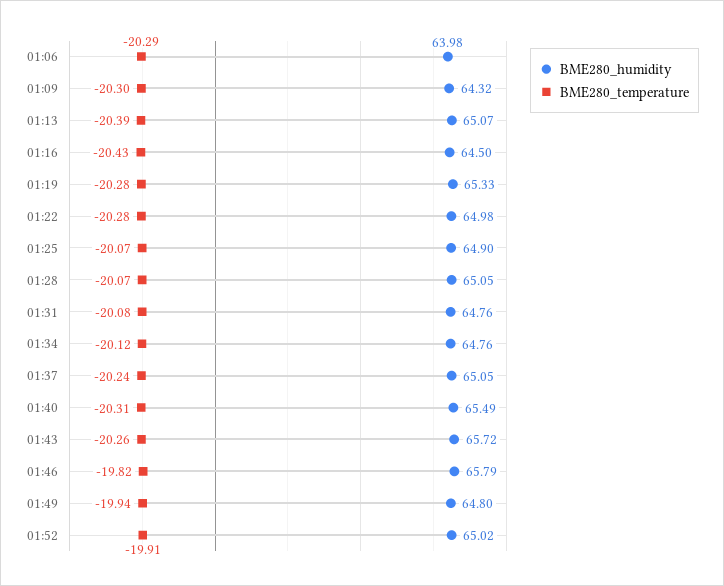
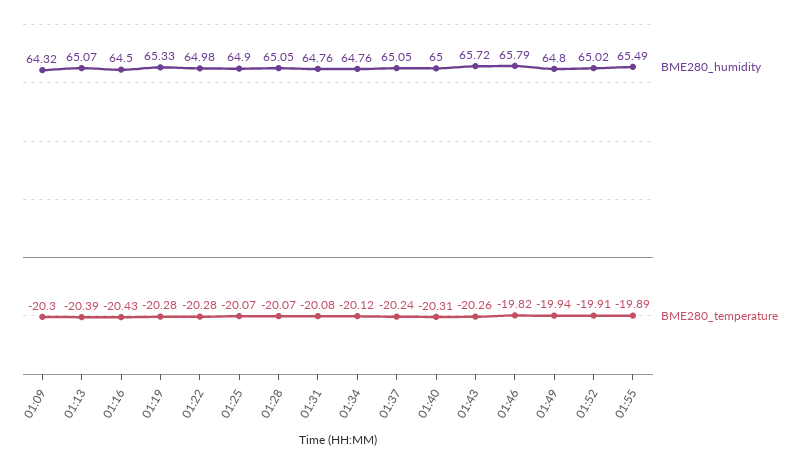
BME280_humidity, 01:06: 63.98 -> none
BME280_temperature, 01:06: -20.29 -> none
BME280_humidity, 01:40: 65.49 -> 65
BME280_humidity, 01:55: none -> 65.49
BME280_temperature, 01:55: none -> -19.89

